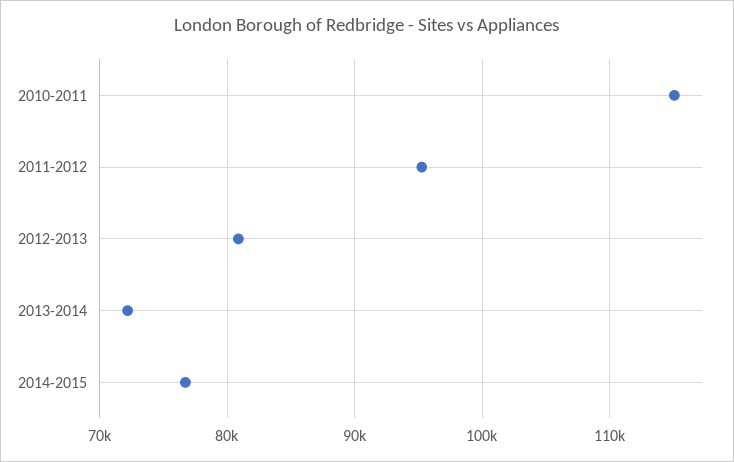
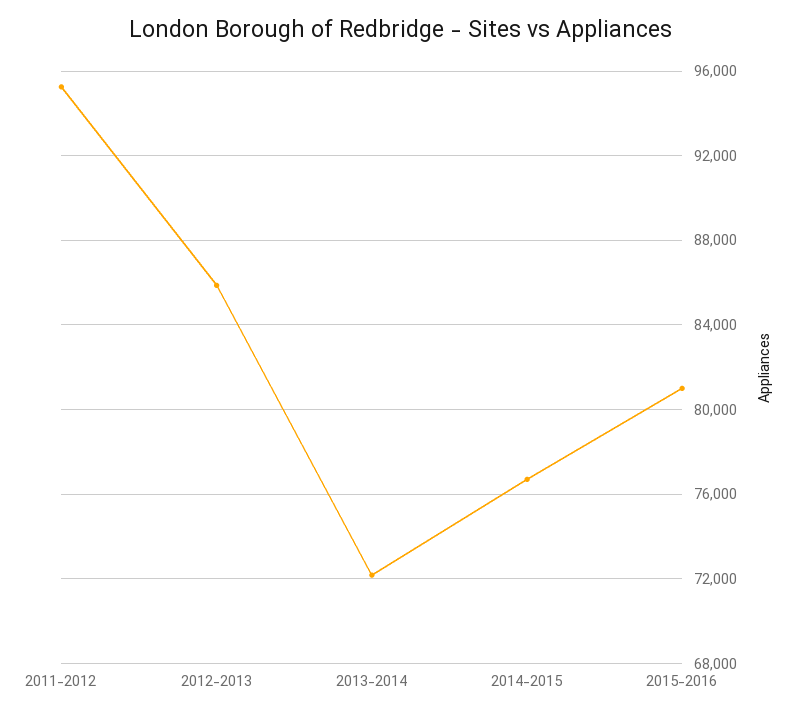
2010-2011: 115000 -> none
2012-2013: 81000 -> 86000
2015-2016: none -> 81000

